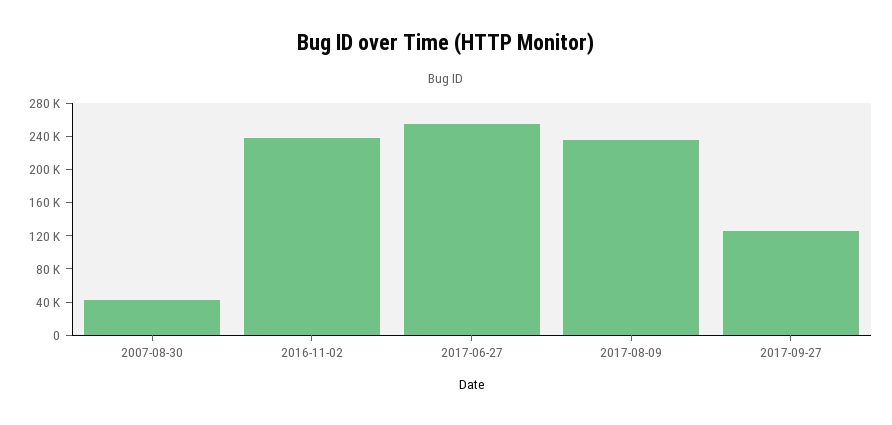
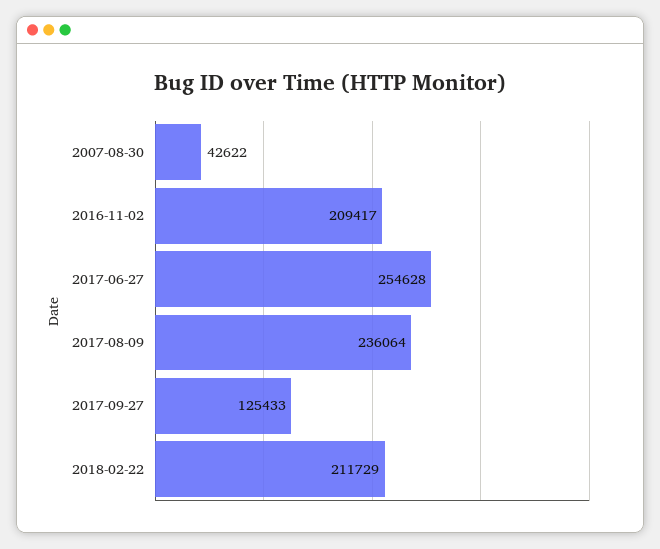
2016-11-02: 240000 -> 209417
2018-02-22: none -> 211729

